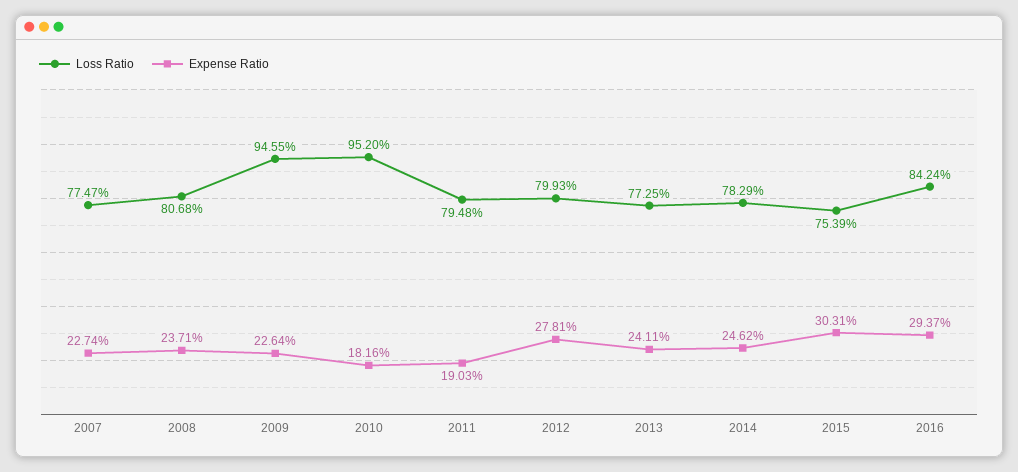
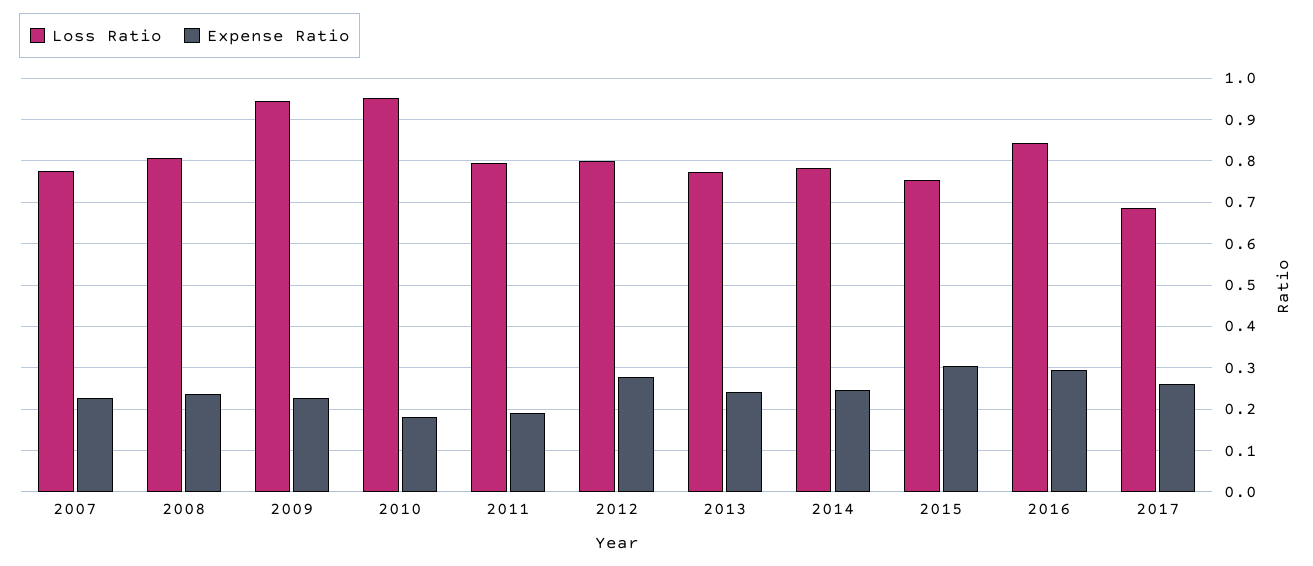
Loss Ratio, 2017: none -> 0.68
Expense Ratio, 2017: none -> 0.26

